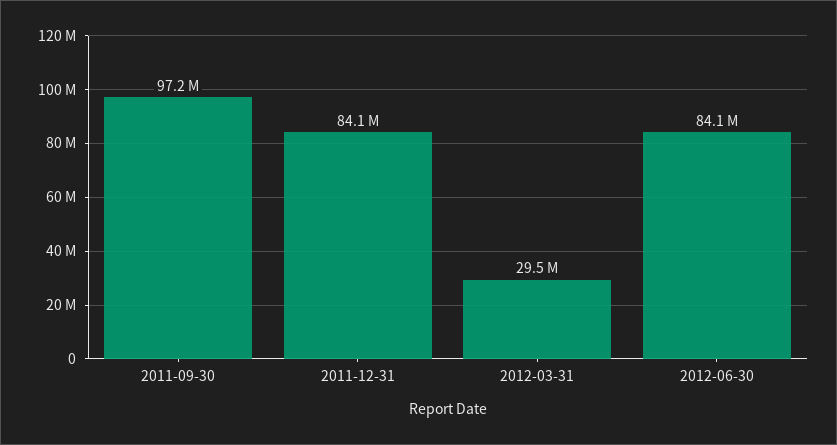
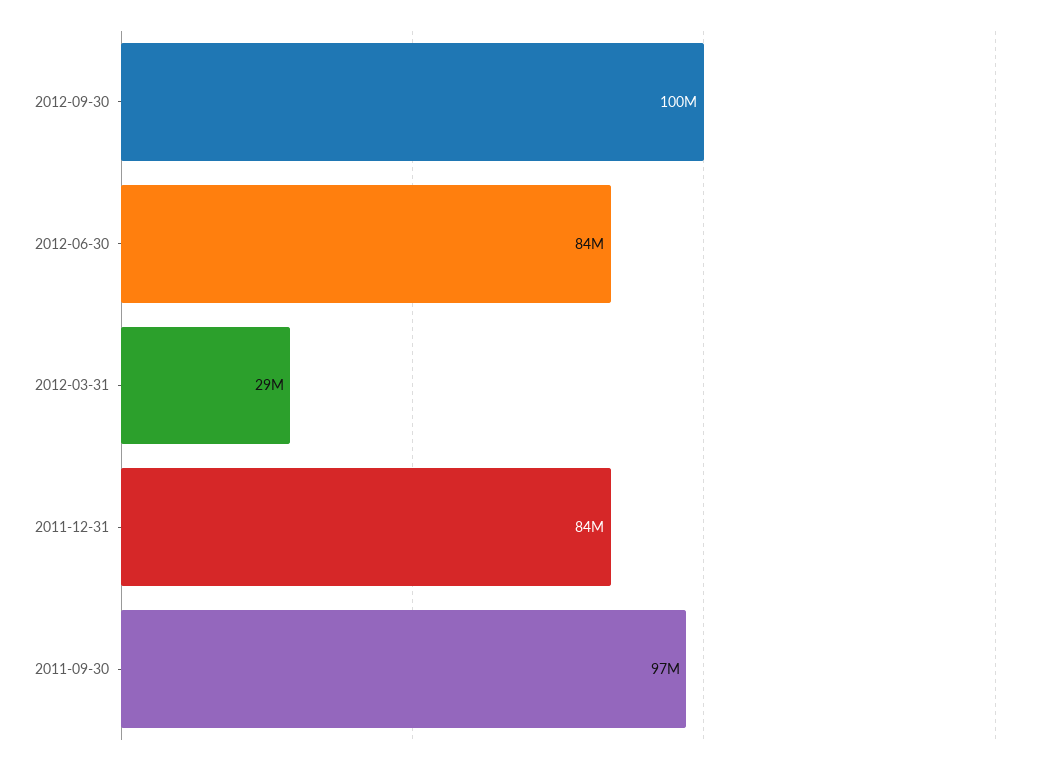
2012-09-30: none -> 100000000

